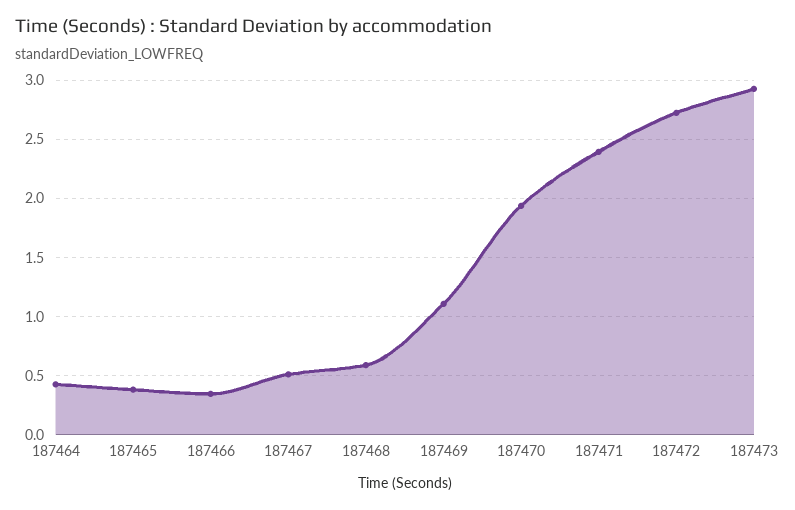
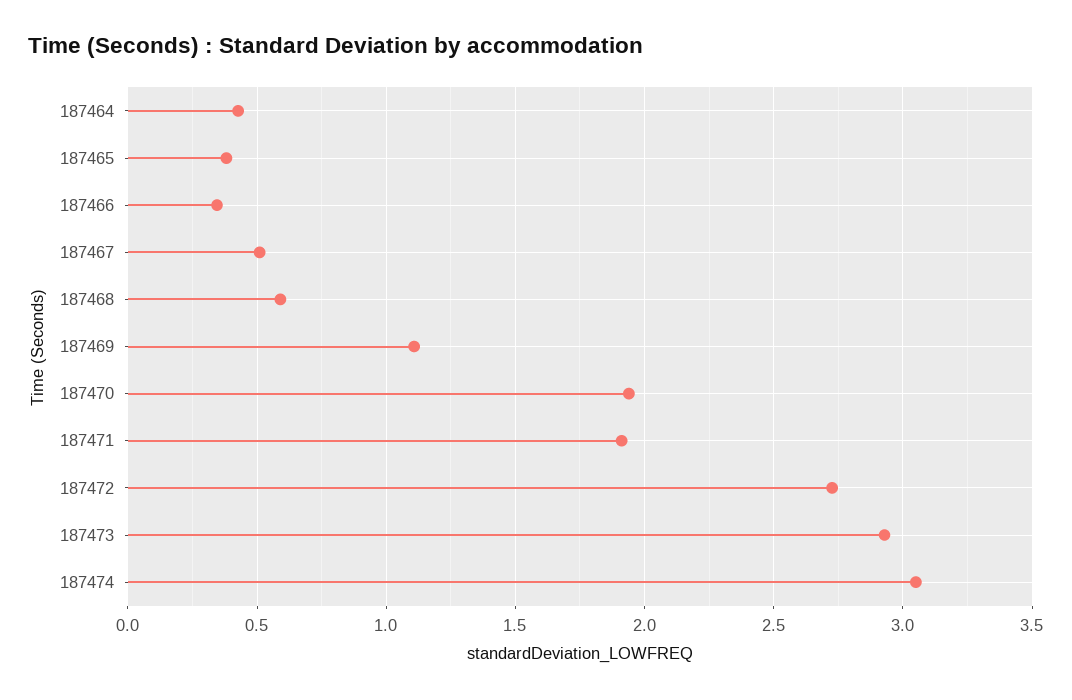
187471: 2.4 -> 1.9
187474: none -> 3.05

